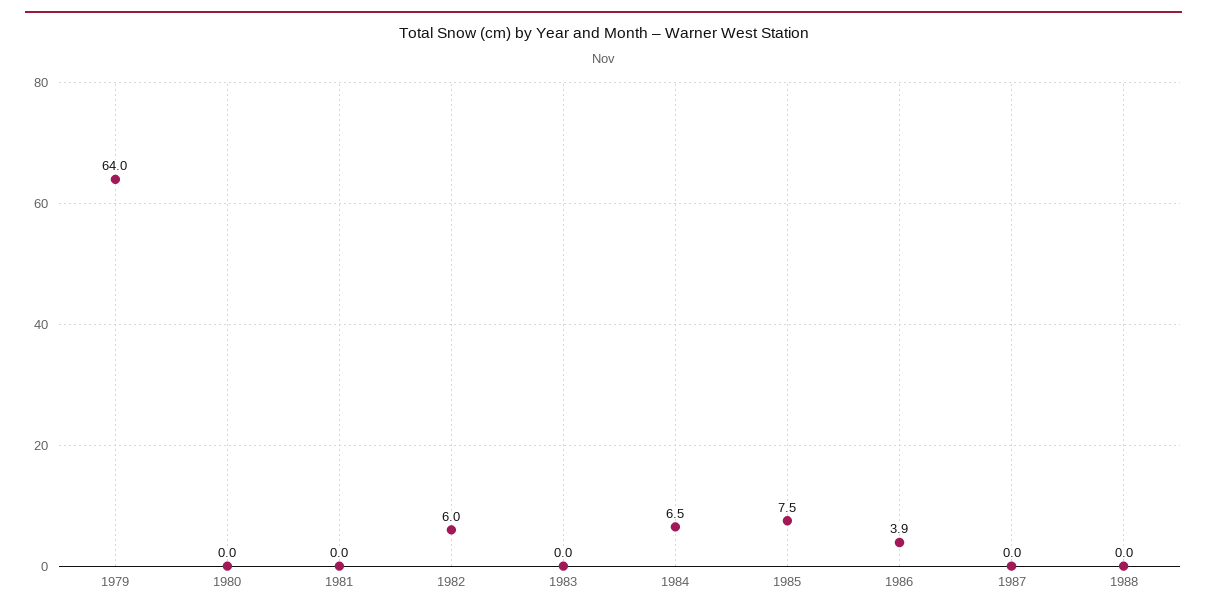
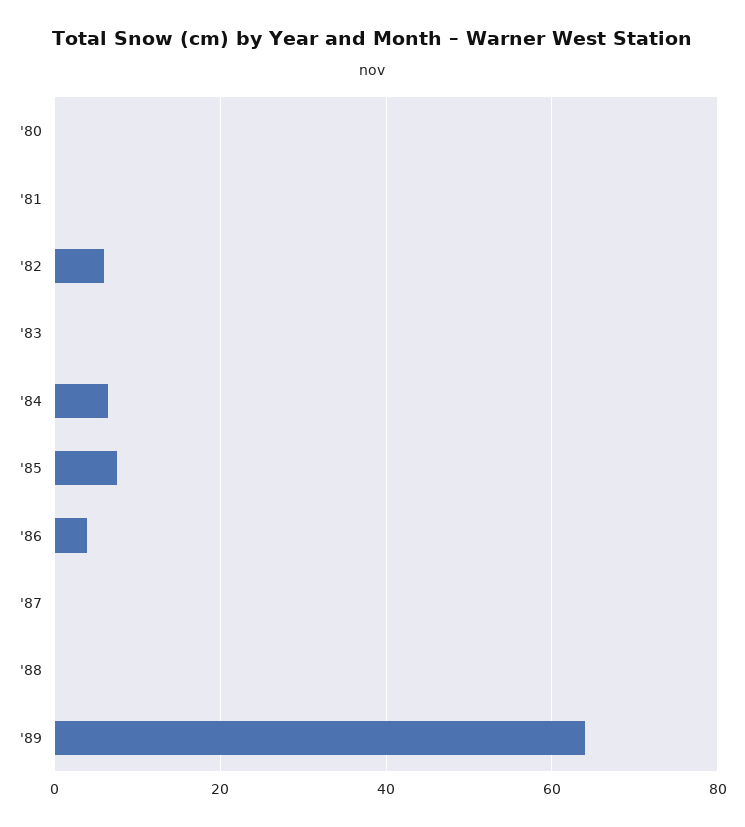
1979: 64 -> none
'89: none -> 64

